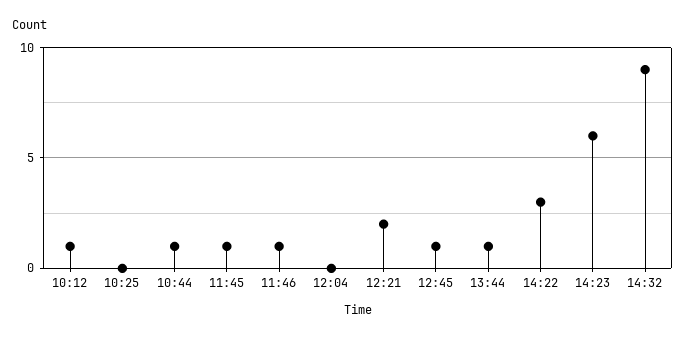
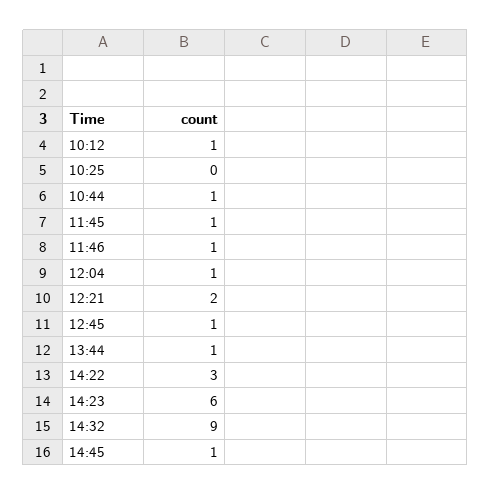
12:04: 0 -> 1
14:45: none -> 1

